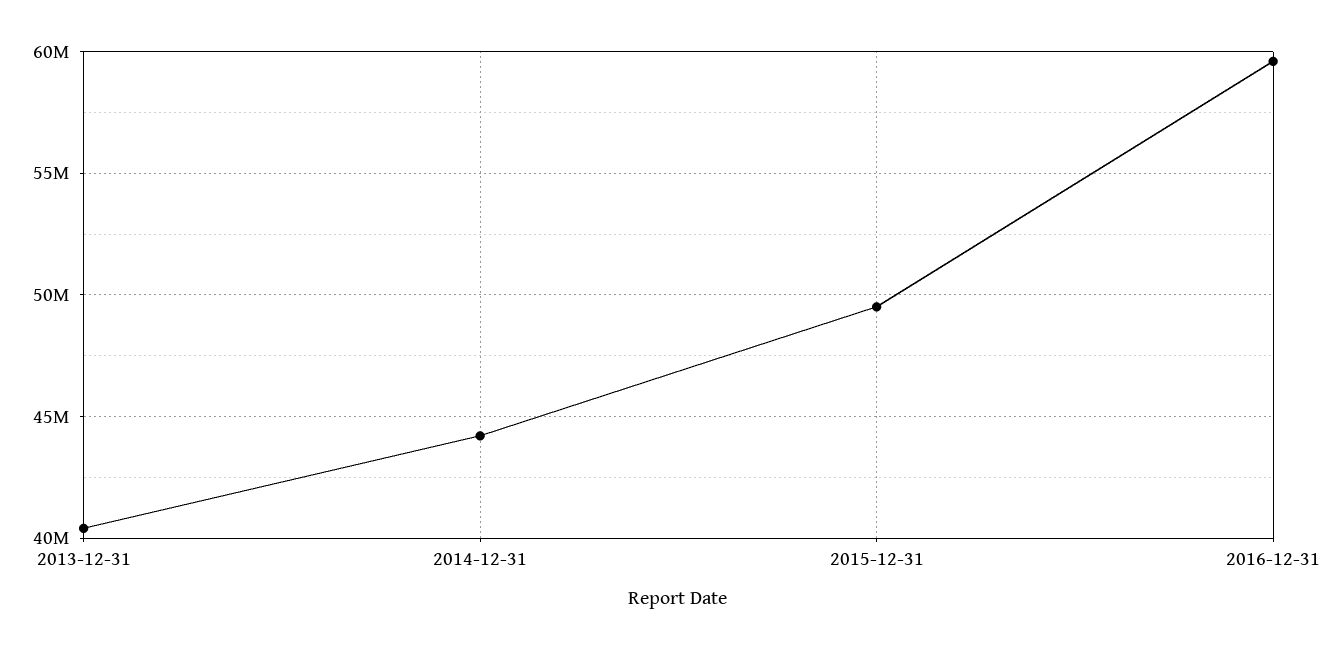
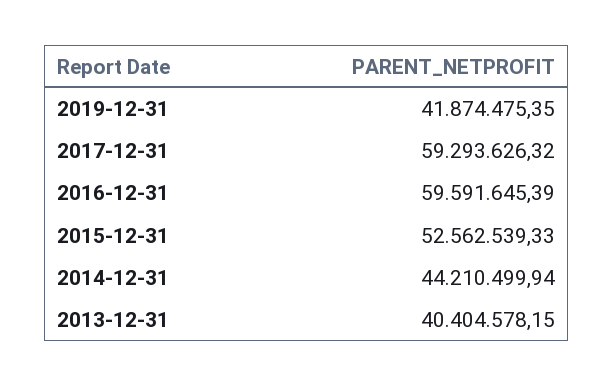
2015-12-31: 49500000 -> 52562539.33
2019-12-31: none -> 41874475.35
2017-12-31: none -> 59293626.32

